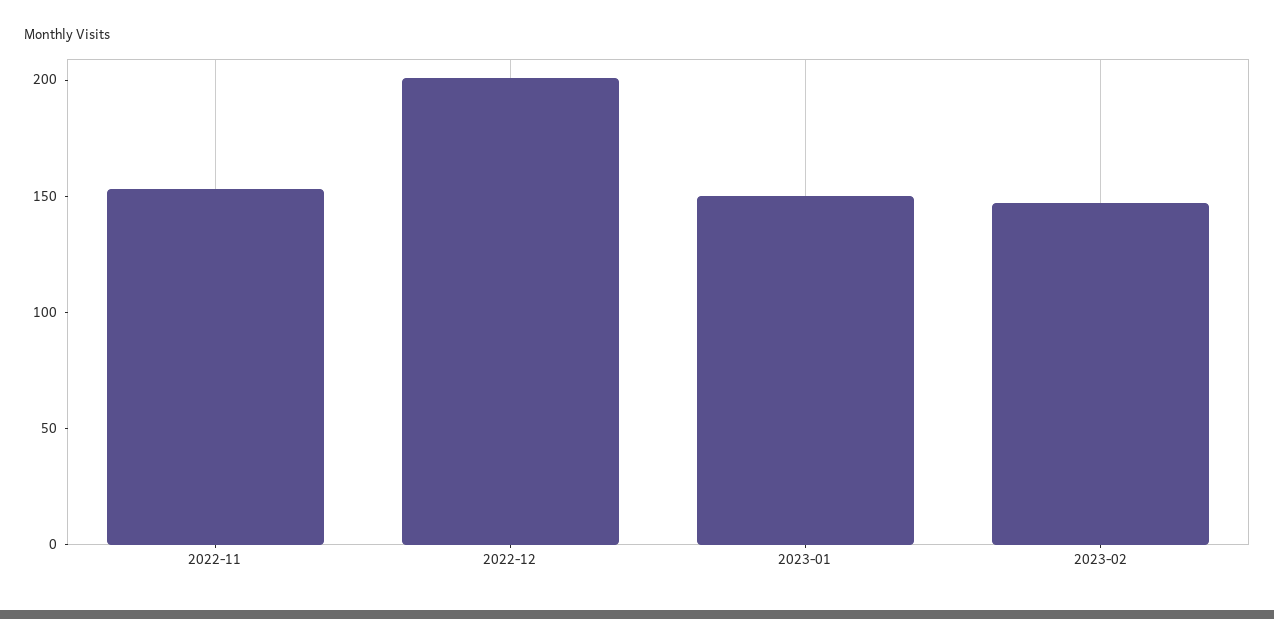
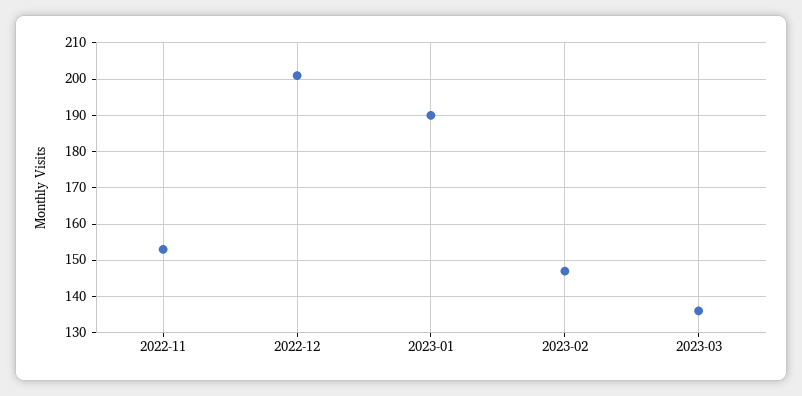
2023-01: 150 -> 190
2023-03: none -> 135

